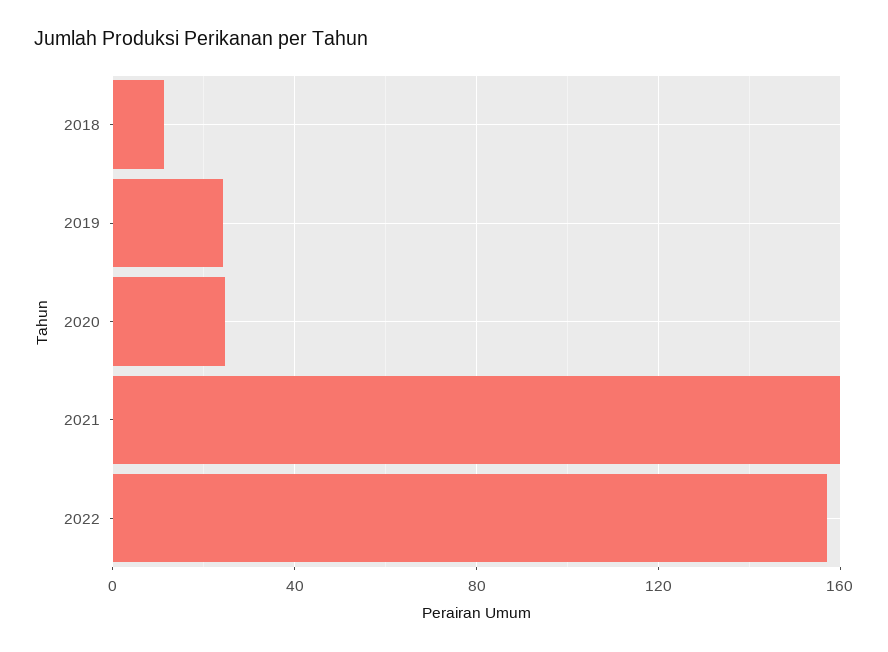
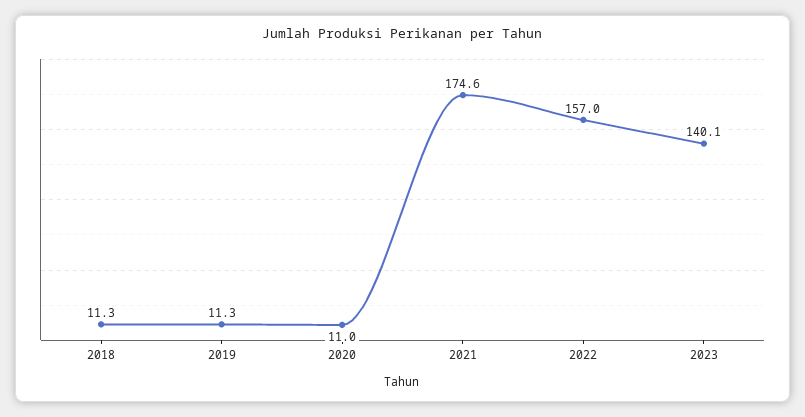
2019: 25 -> 11.3
2020: 25 -> 11
2021: 160 -> 174.6
2023: none -> 140.1

